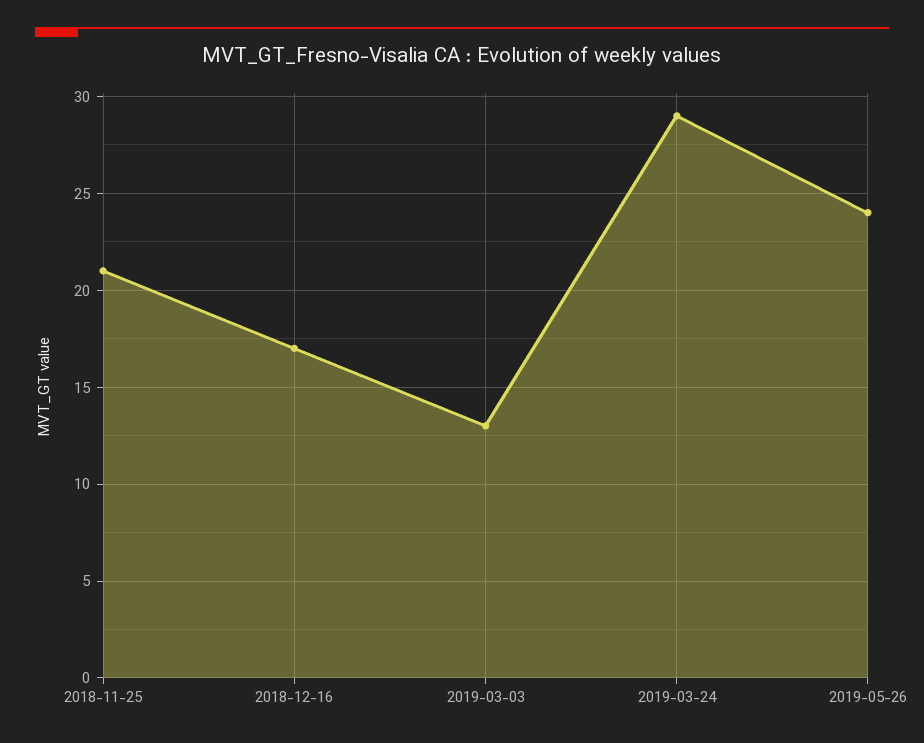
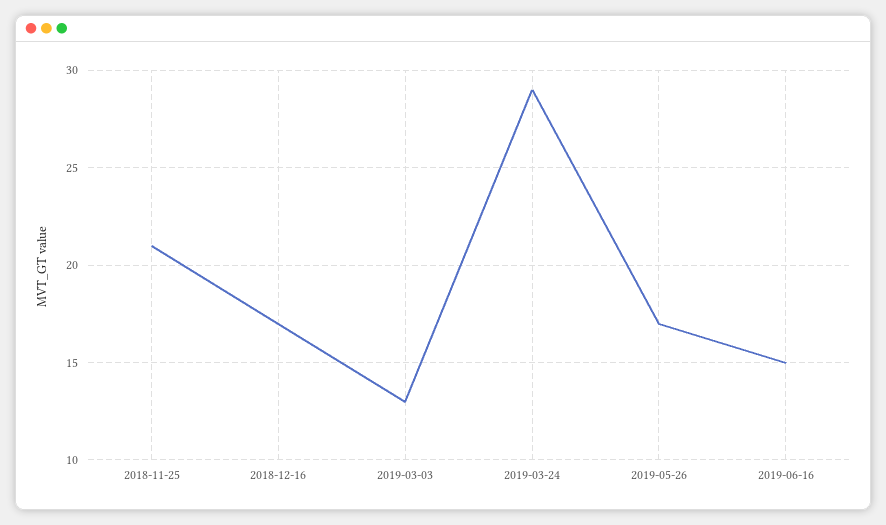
2019-05-26: 24 -> 17
2019-06-16: none -> 15

